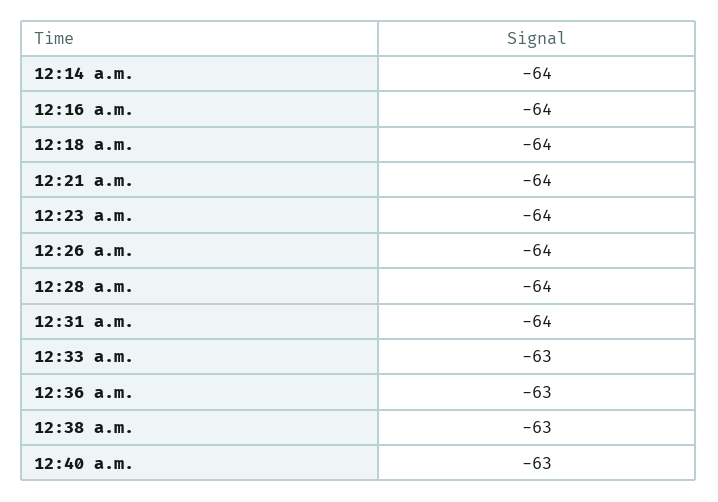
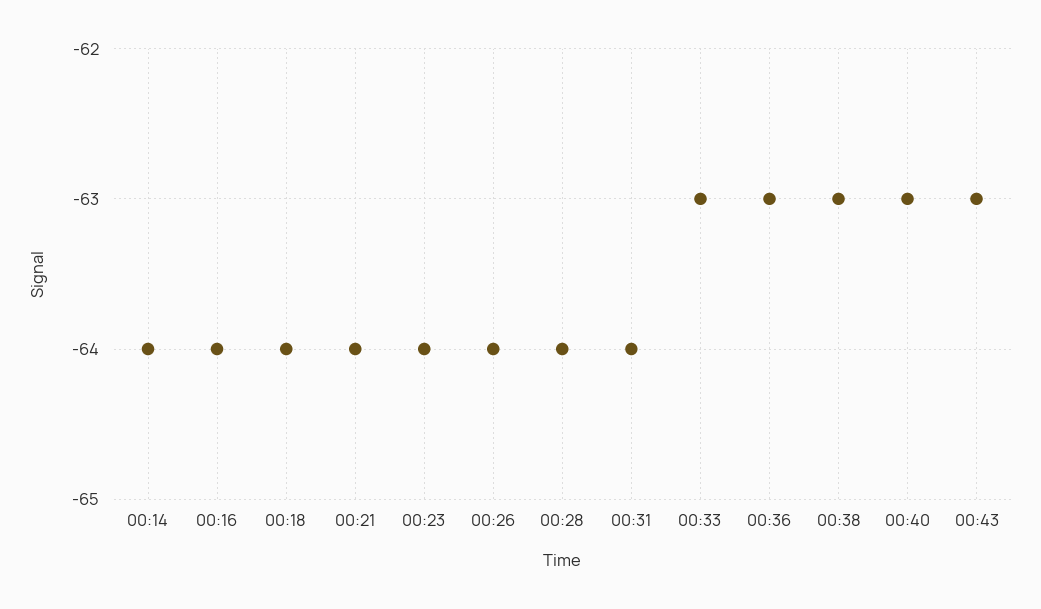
00:43: none -> -63

